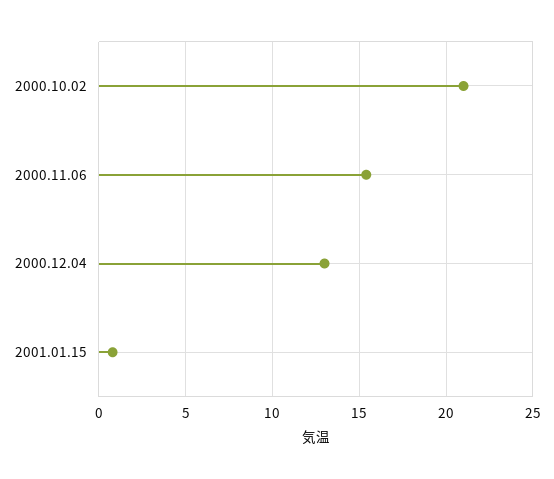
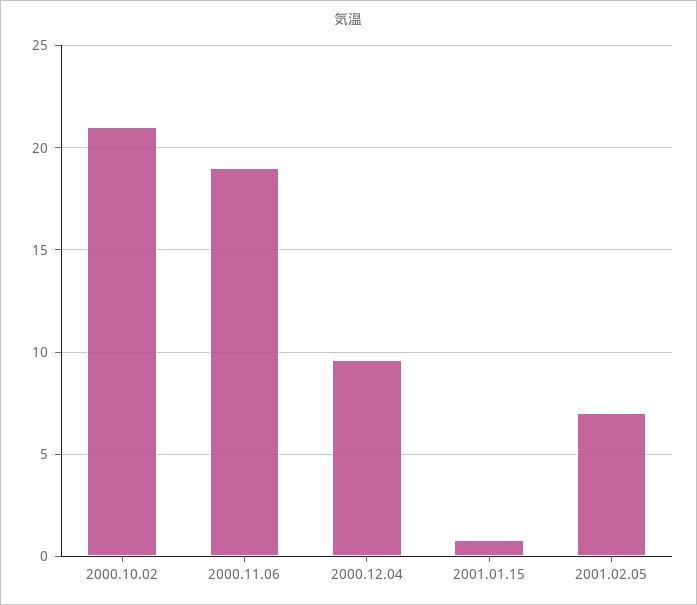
2000.11.06: 15.5 -> 19
2000.12.04: 13 -> 9.5
2001.02.05: none -> 7

